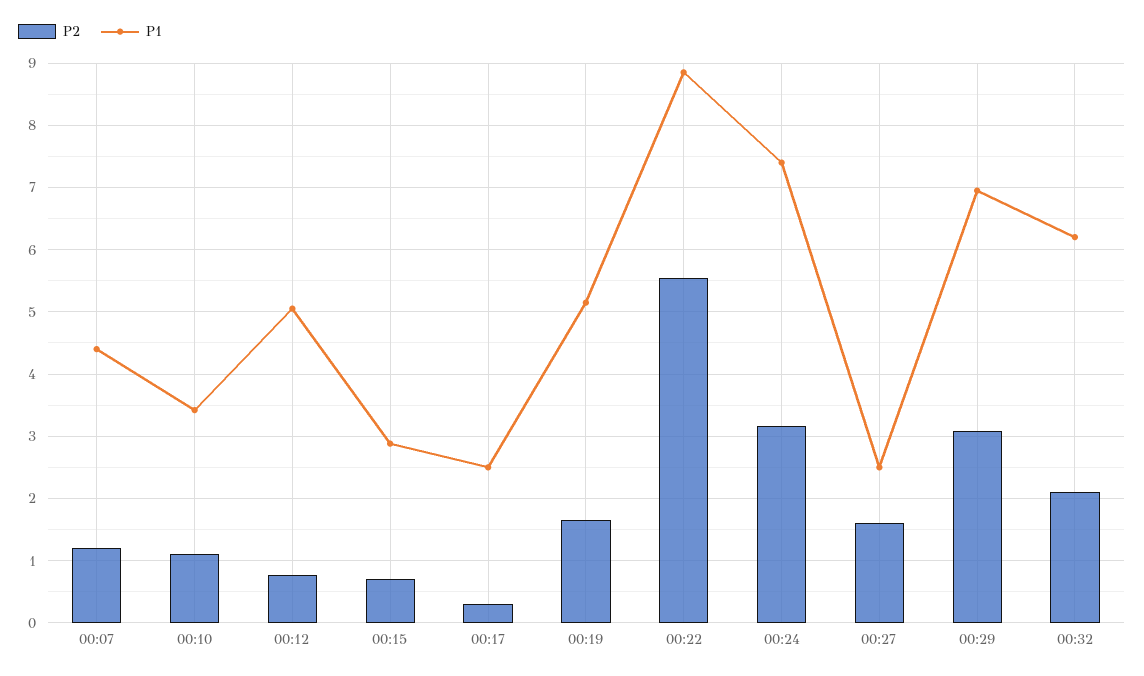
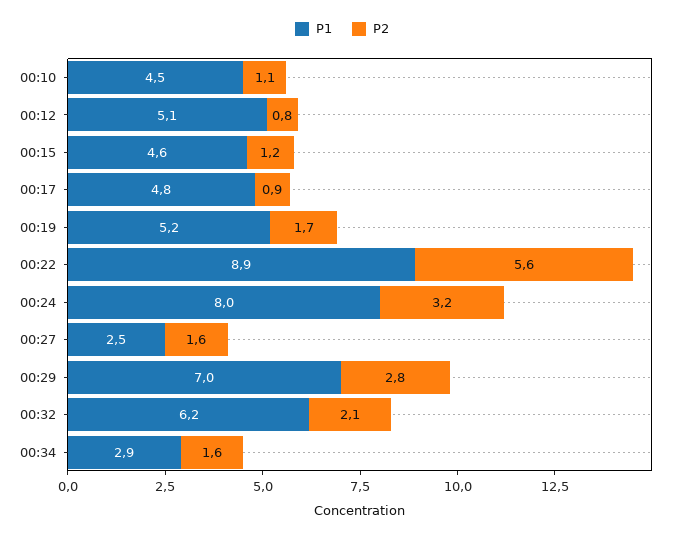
P2, 00:07: 1.2 -> none
P1, 00:07: 4.4 -> none
P1, 00:10: 3.4 -> 4.5
P2, 00:15: 0.7 -> 1.2
P1, 00:15: 2.9 -> 4.6
P2, 00:17: 0.3 -> 0.9
P1, 00:17: 2.5 -> 4.8
P1, 00:24: 7.4 -> 8
P2, 00:29: 3.1 -> 2.8
P1, 00:34: none -> 2.9
P2, 00:34: none -> 1.6

